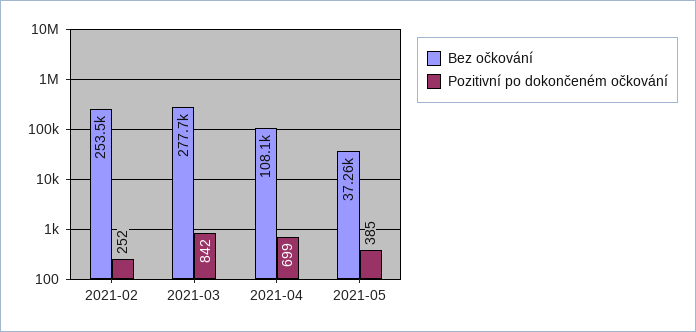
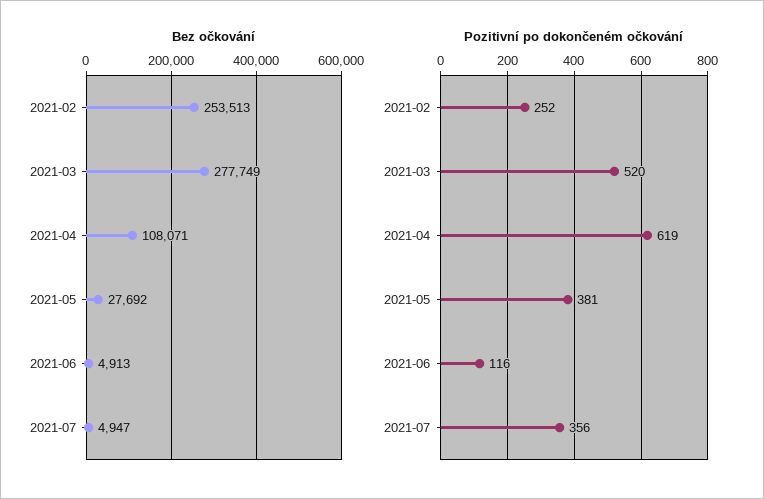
Pozitivní po dokončeném očkování, 2021-03: 842 -> 520
Pozitivní po dokončeném očkování, 2021-04: 699 -> 619
Bez očkování, 2021-05: 37260 -> 27692
Pozitivní po dokončeném očkování, 2021-05: 385 -> 381
Bez očkování, 2021-06: none -> 4913
Bez očkování, 2021-07: none -> 4947
Pozitivní po dokončeném očkování, 2021-06: none -> 116
Pozitivní po dokončeném očkování, 2021-07: none -> 356

